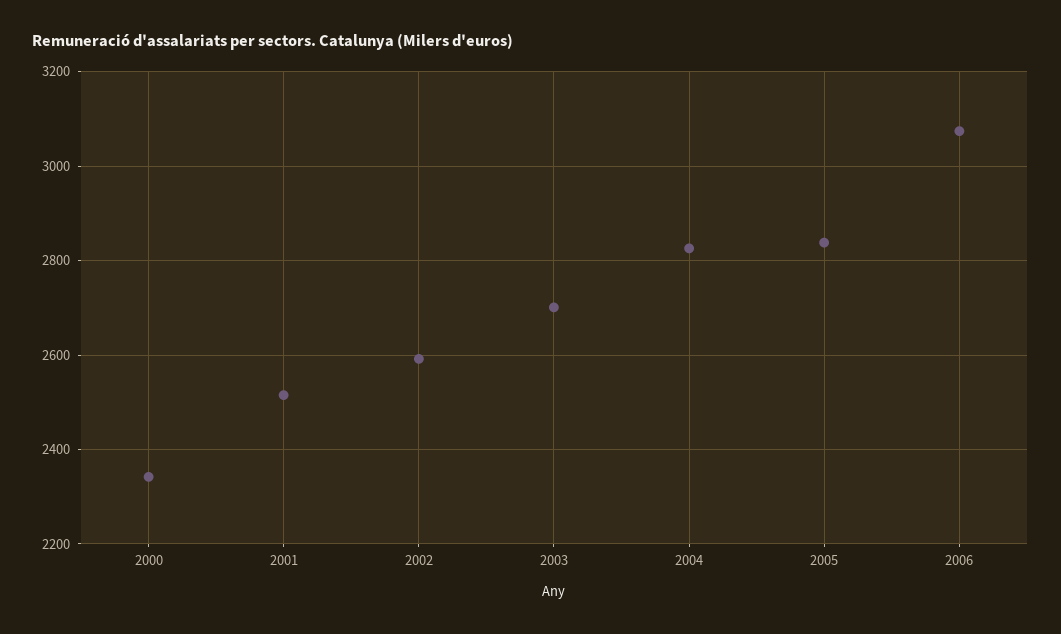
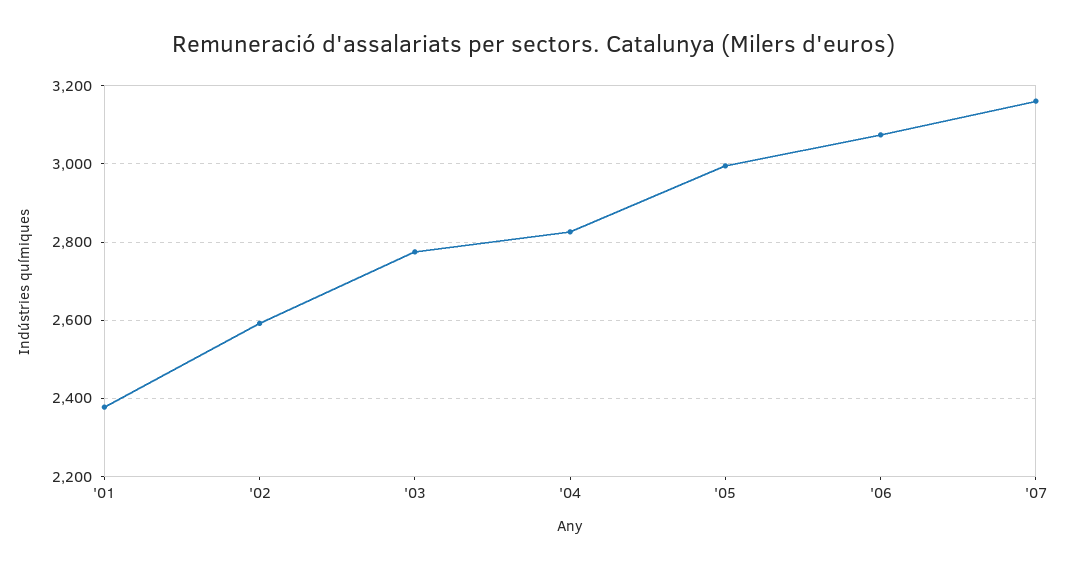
2000: 2340 -> none
2001: 2520 -> 2380
2003: 2700 -> 2780
2005: 2840 -> 3000
'07: none -> 3160

